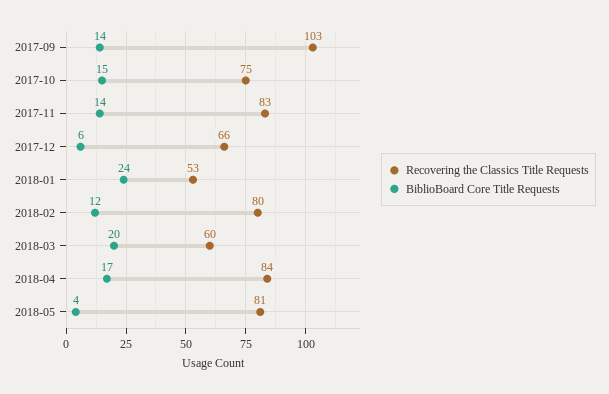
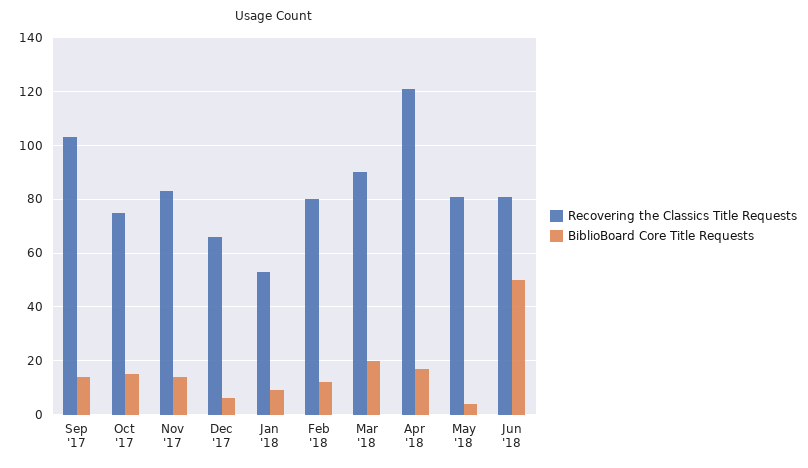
BiblioBoard Core Title Requests, 2018-01: 24 -> 10
Recovering the Classics Title Requests, 2018-03: 60 -> 90
Recovering the Classics Title Requests, 2018-04: 84 -> 120
Recovering the Classics Title Requests, Jun '18: none -> 80
BiblioBoard Core Title Requests, Jun '18: none -> 50

